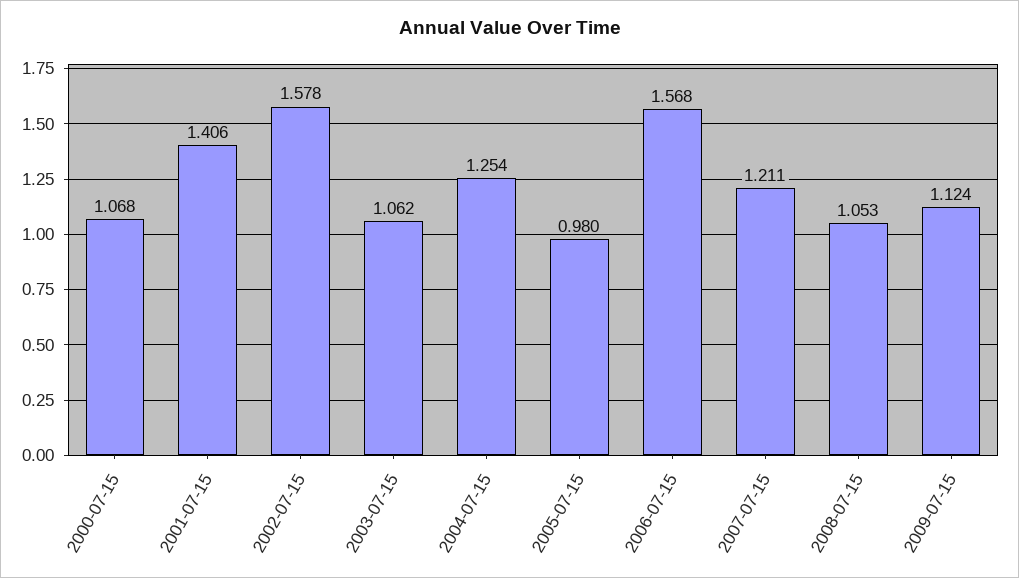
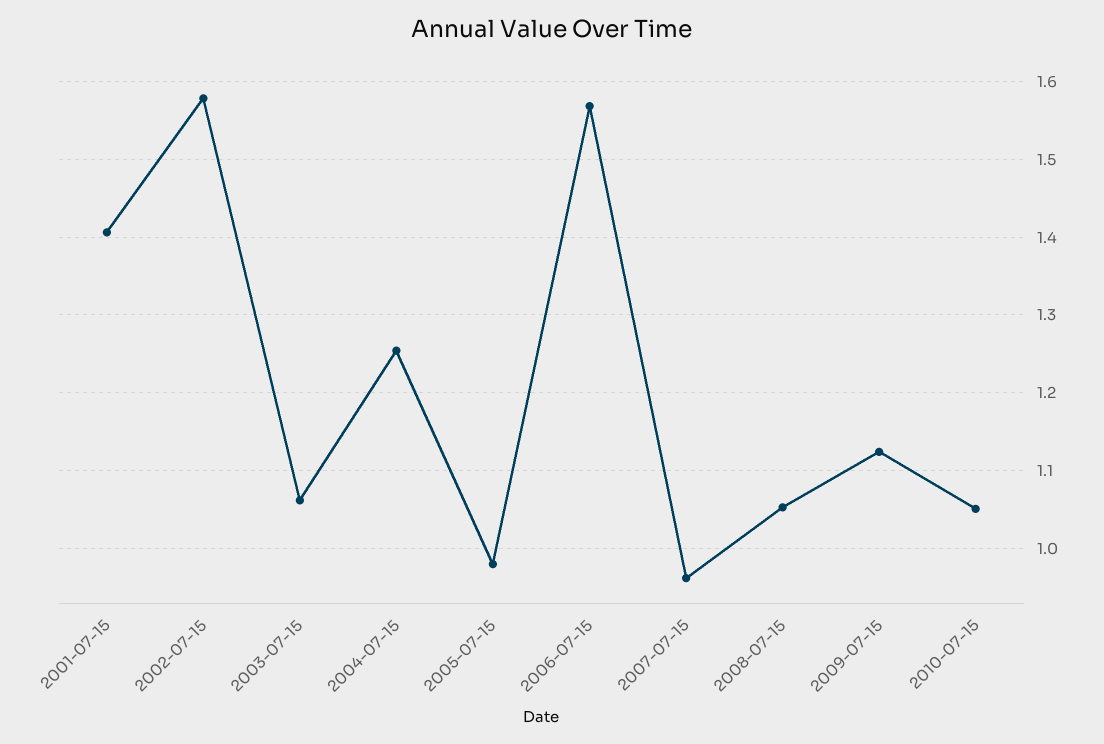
2000-07-15: 1.068 -> none
2007-07-15: 1.211 -> 0.96
2010-07-15: none -> 1.05

